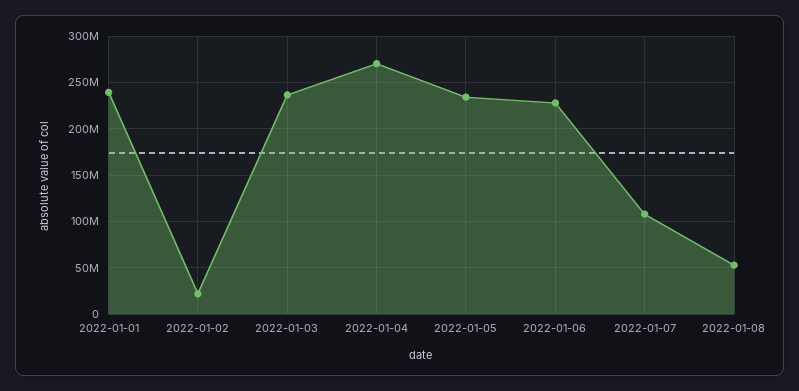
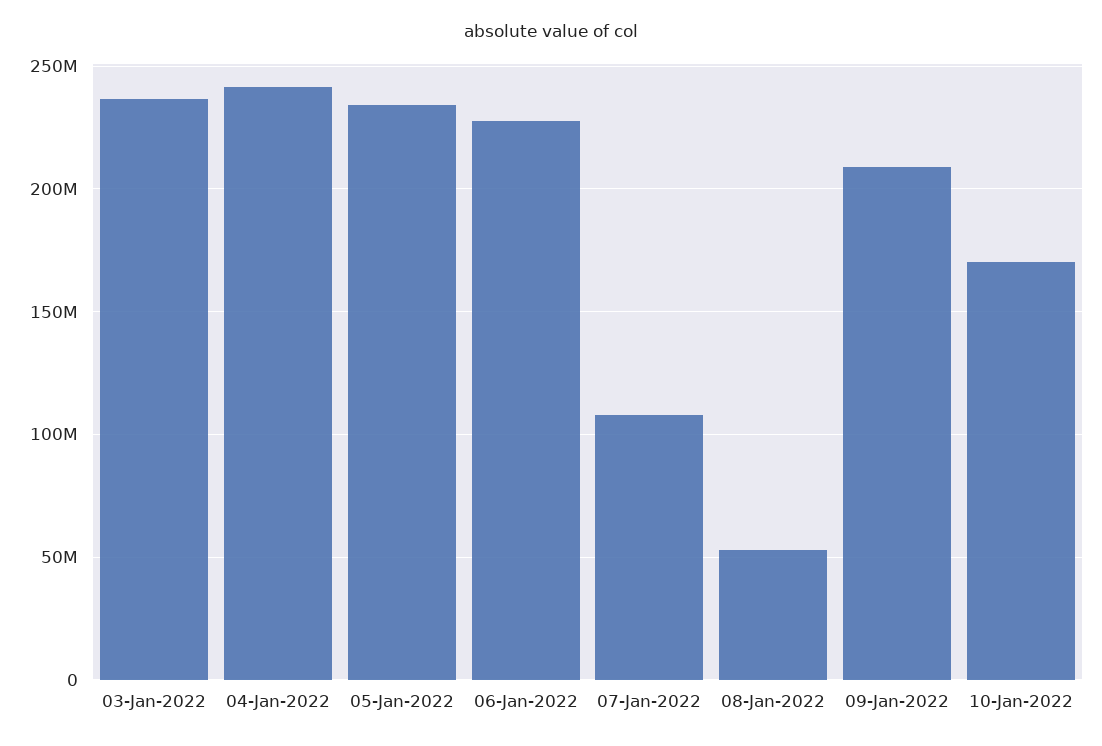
2022-01-01: 240000000 -> none
2022-01-02: 20000000 -> none
2022-01-04: 270000000 -> 240000000
09-Jan-2022: none -> 210000000
10-Jan-2022: none -> 170000000

